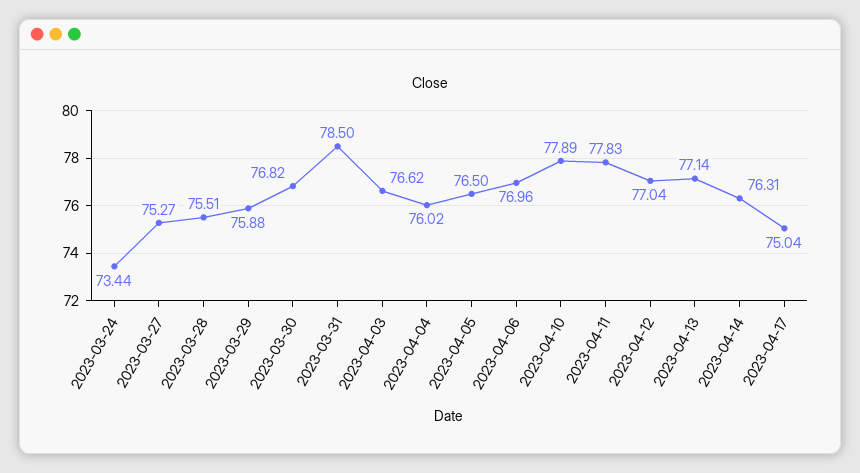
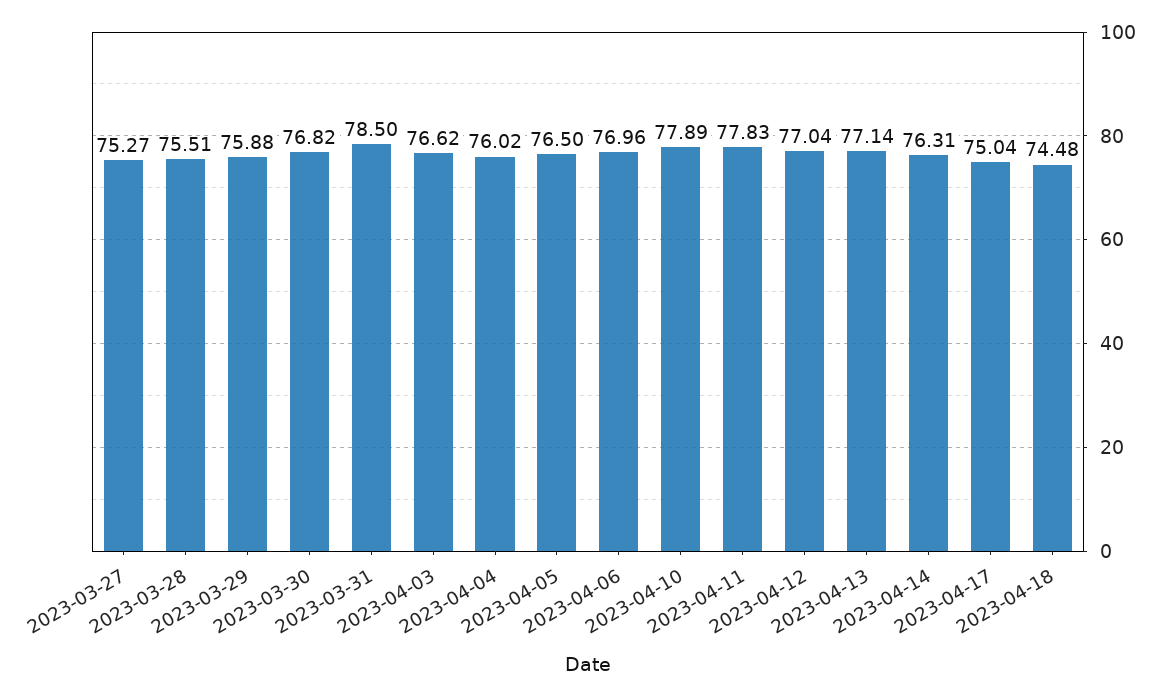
2023-03-24: 73.44 -> none
2023-04-18: none -> 74.48

